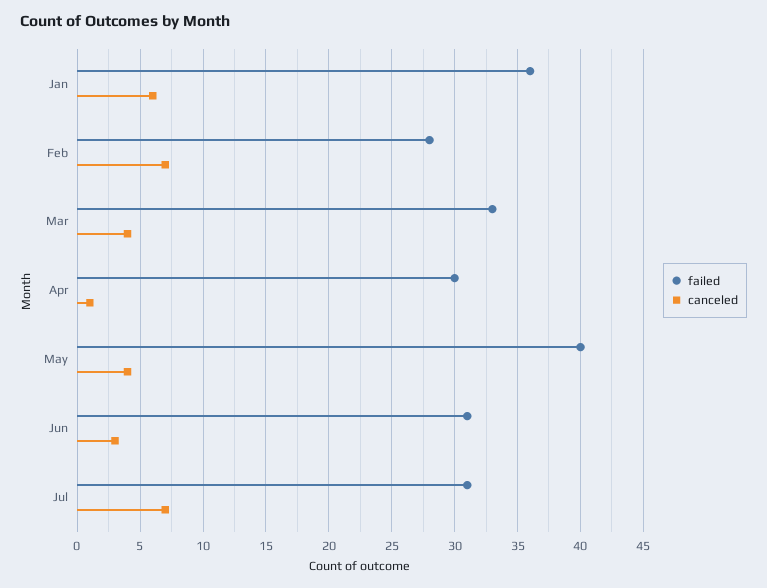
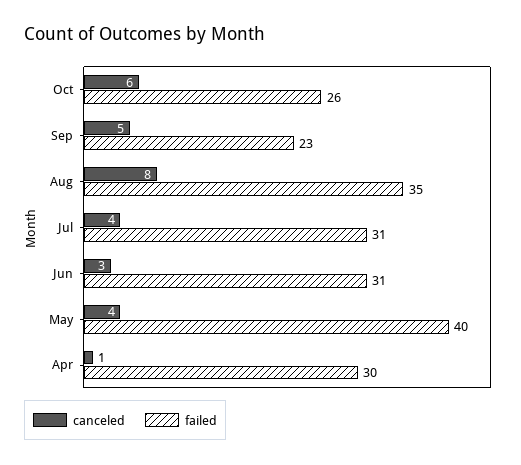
failed, Jan: 36 -> none
canceled, Jan: 6 -> none
failed, Feb: 28 -> none
canceled, Feb: 7 -> none
failed, Mar: 33 -> none
canceled, Mar: 4 -> none
canceled, Jul: 7 -> 4
canceled, Oct: none -> 6
failed, Oct: none -> 26
canceled, Sep: none -> 5
failed, Sep: none -> 23
canceled, Aug: none -> 8
failed, Aug: none -> 35

